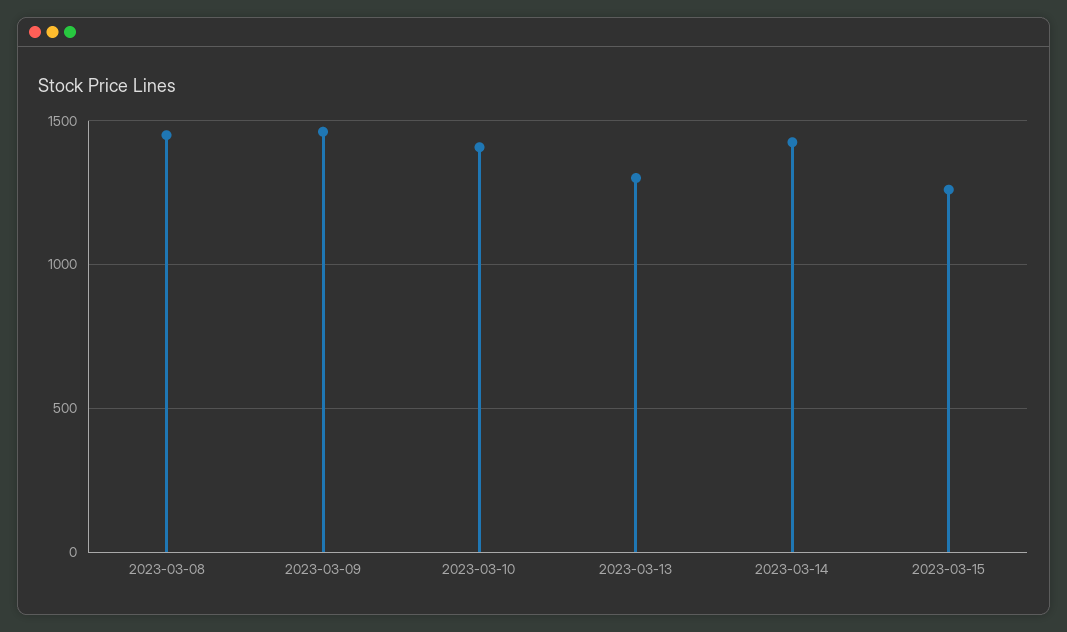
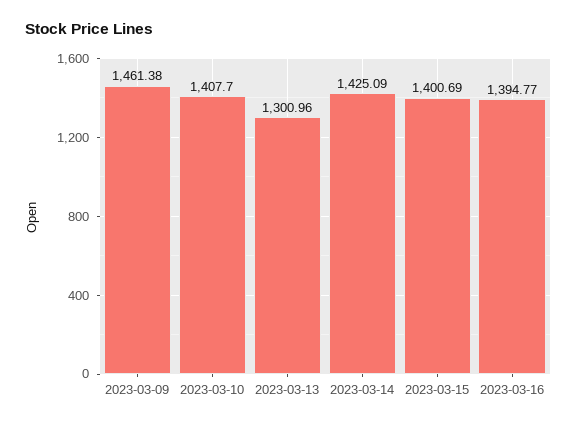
2023-03-08: 1450 -> none
2023-03-15: 1250 -> 1400.69
2023-03-16: none -> 1394.77

